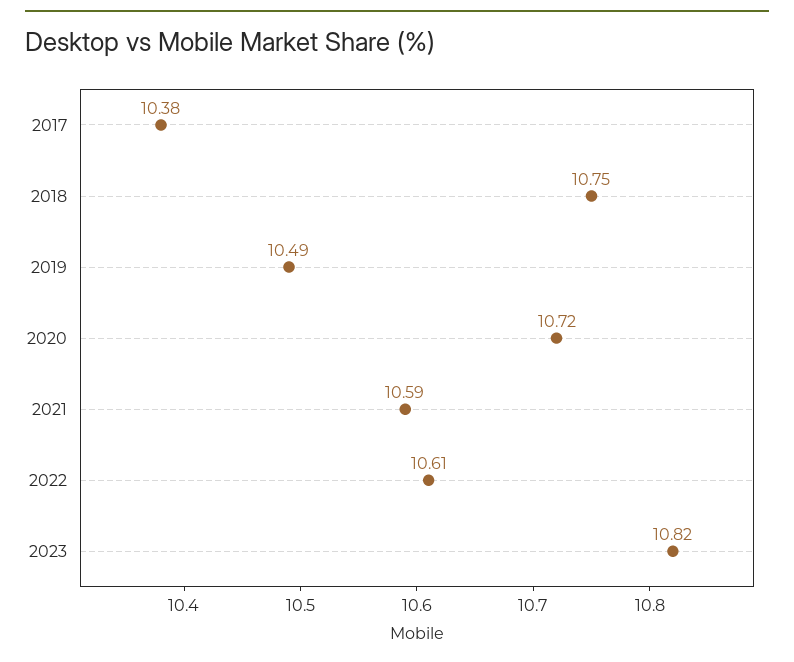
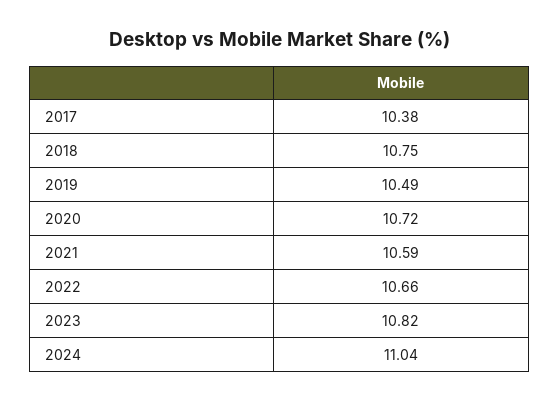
2022: 10.61 -> 10.66
2024: none -> 11.04

